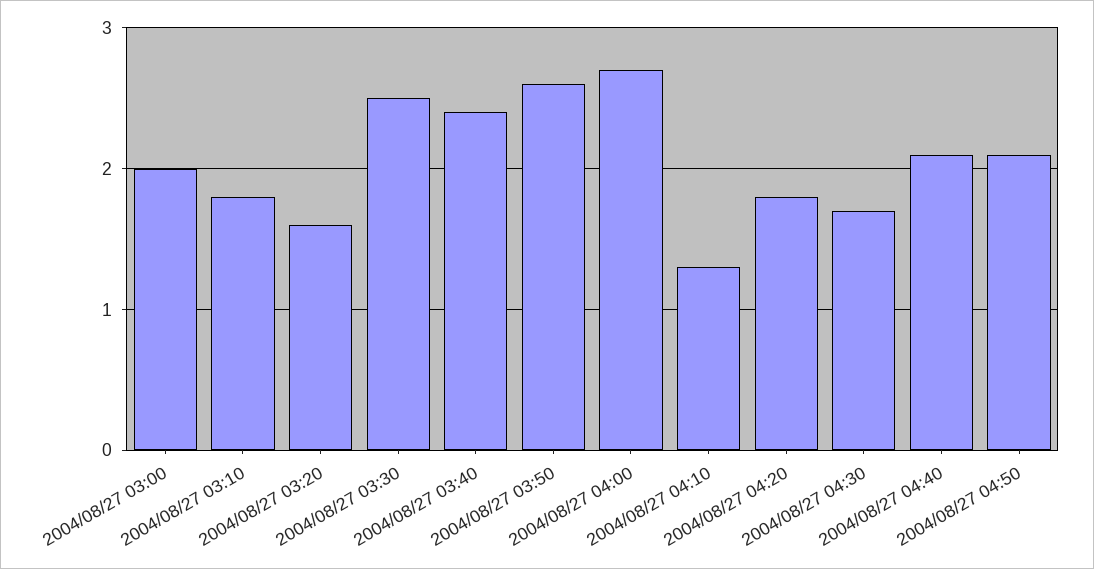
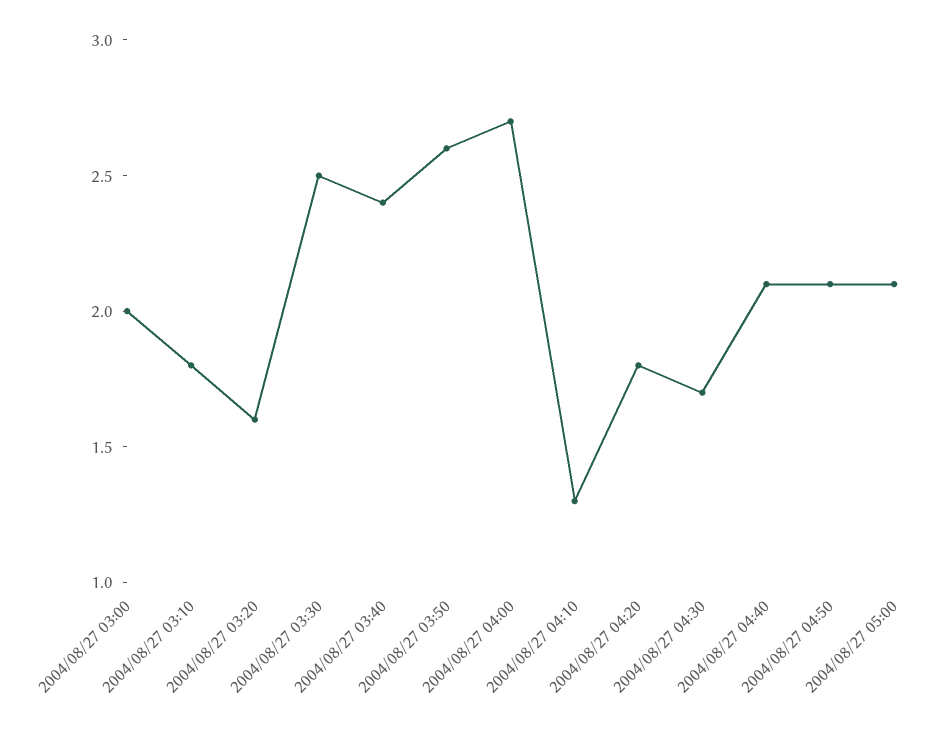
2004/08/27 05:00: none -> 2.1

